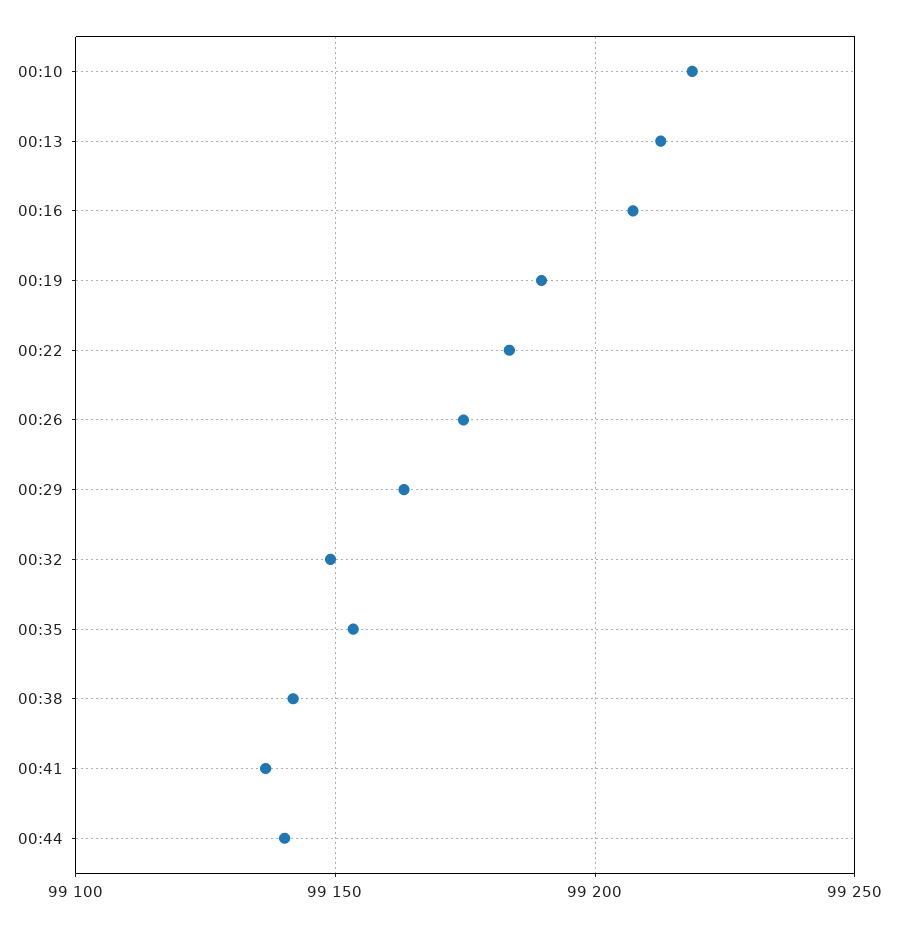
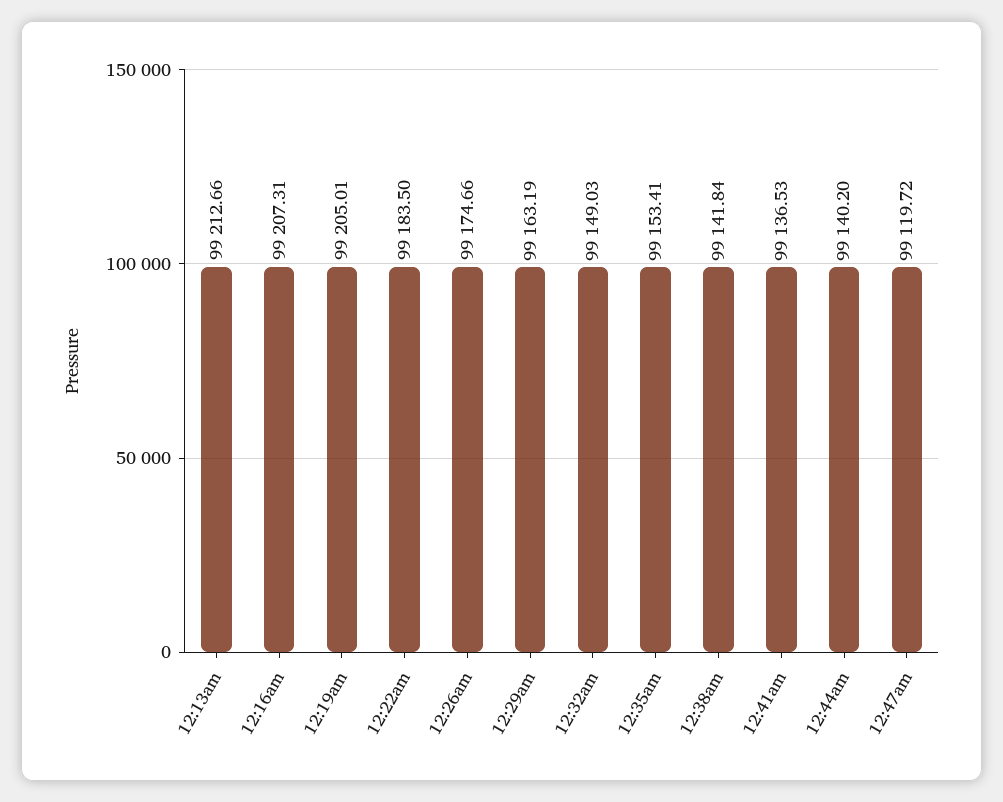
00:10: 99220 -> none
00:19: 99190 -> 99205.01
12:47am: none -> 99119.72

